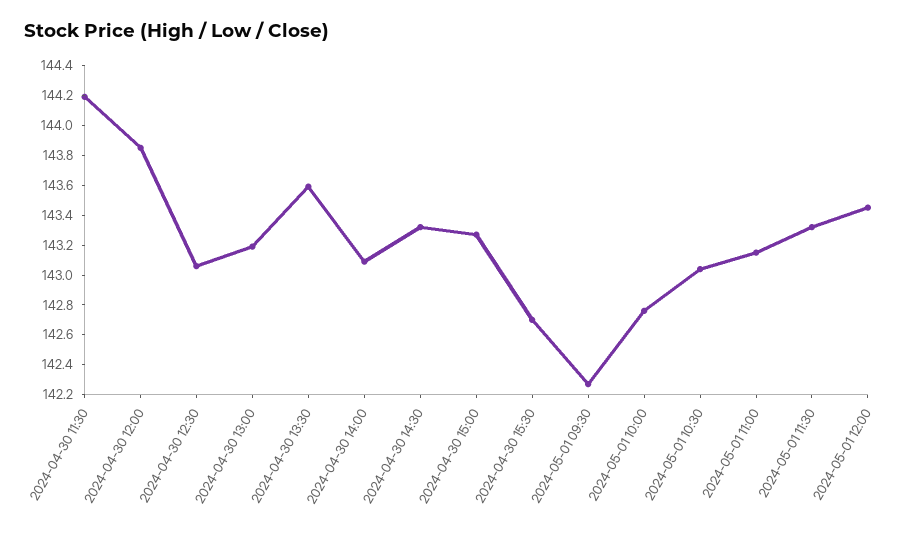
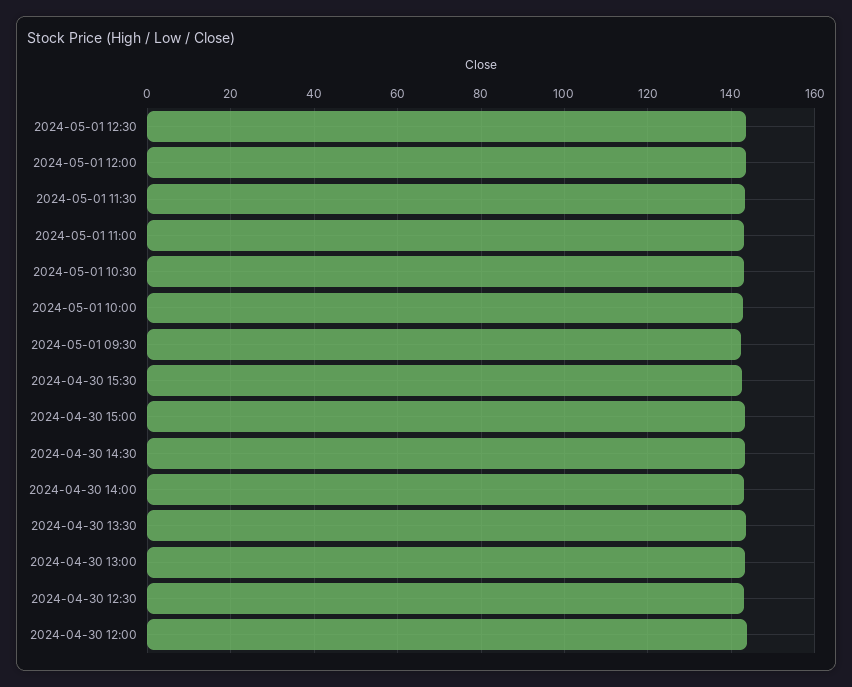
2024-04-30 11:30: 144.2 -> none
2024-05-01 12:30: none -> 144

